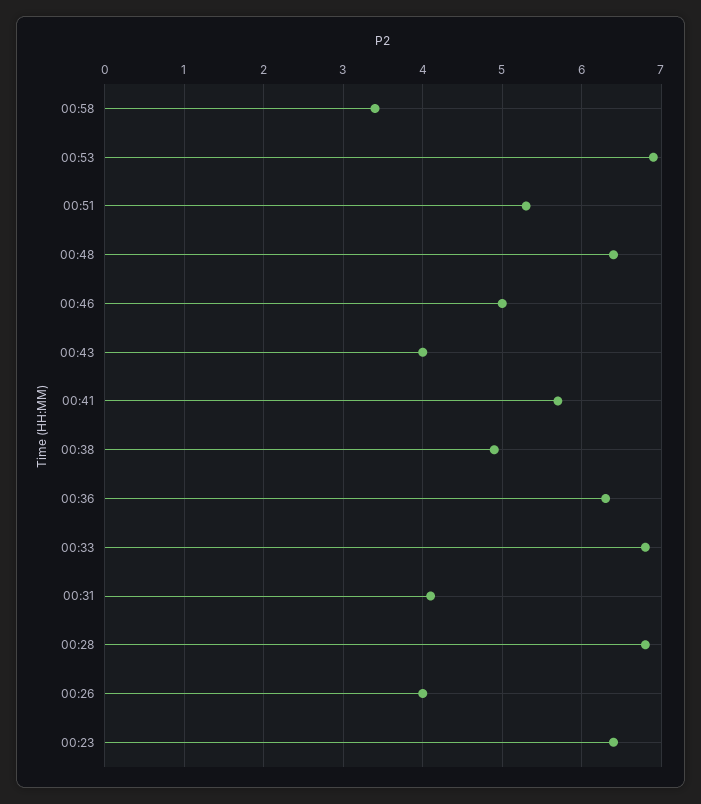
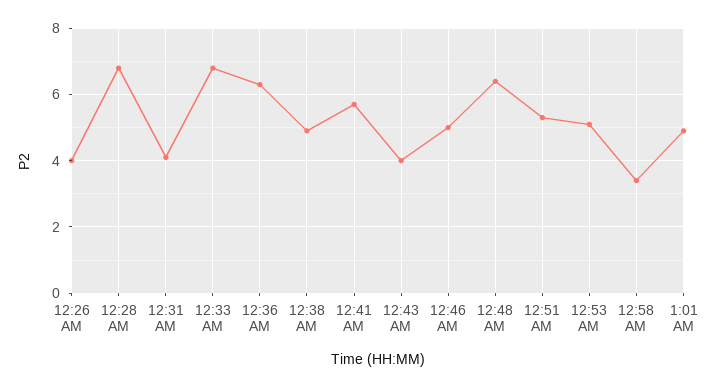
00:53: 6.9 -> 5
00:23: 6.4 -> none
1:01 AM: none -> 5

